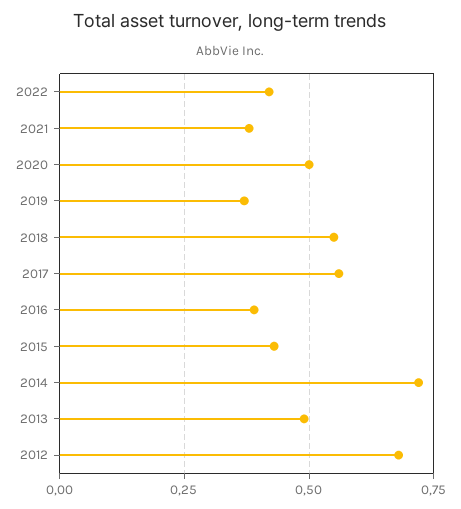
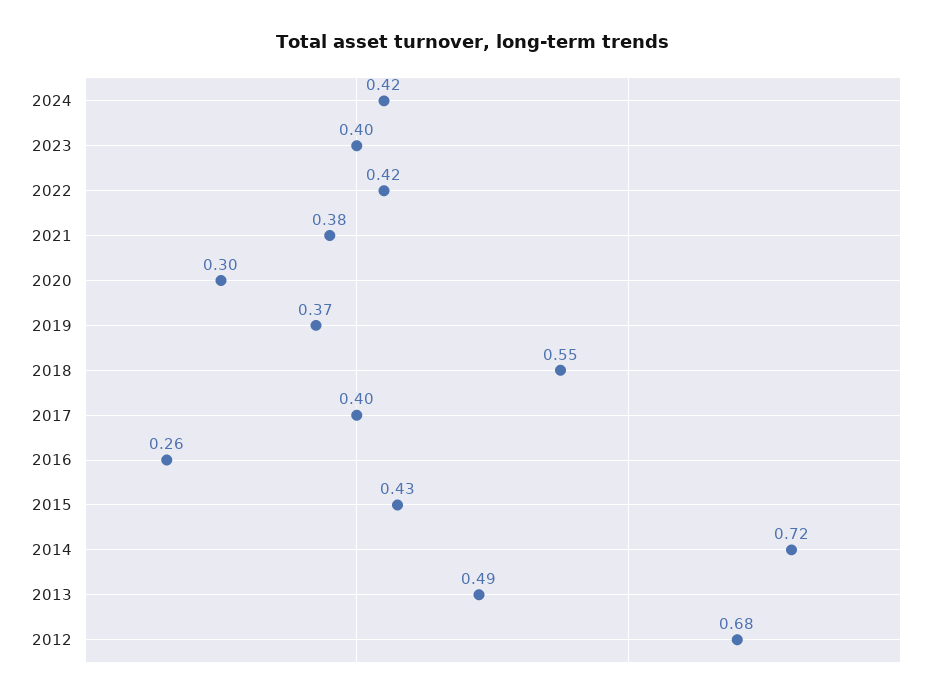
2020: 0.5 -> 0.3
2017: 0.55 -> 0.4
2016: 0.4 -> 0.26
2024: none -> 0.42
2023: none -> 0.4

